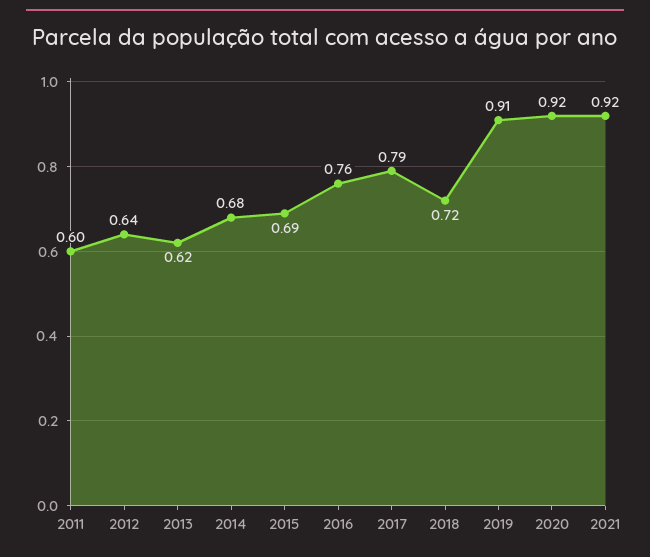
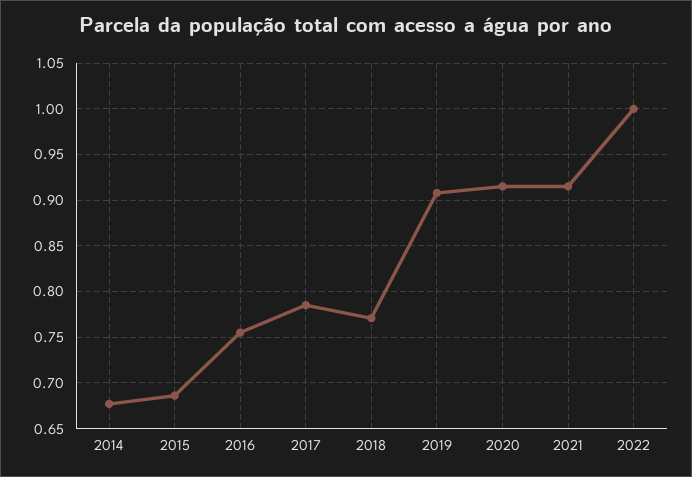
2011: 0.6 -> none
2012: 0.64 -> none
2013: 0.62 -> none
2018: 0.72 -> 0.77
2022: none -> 1

